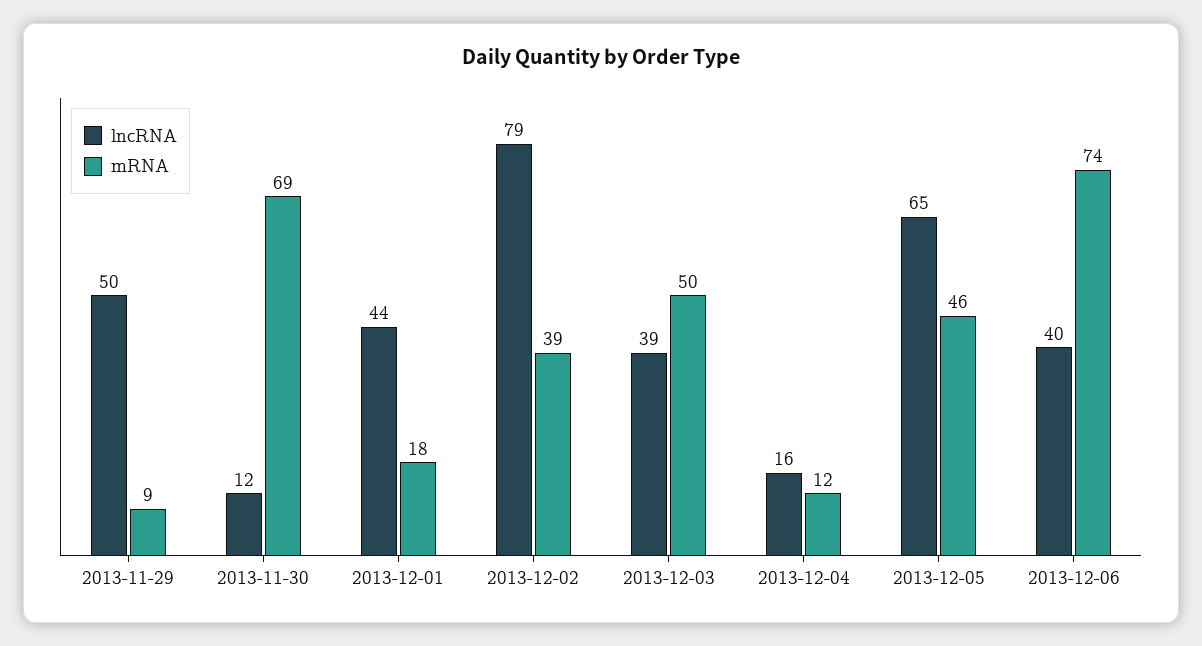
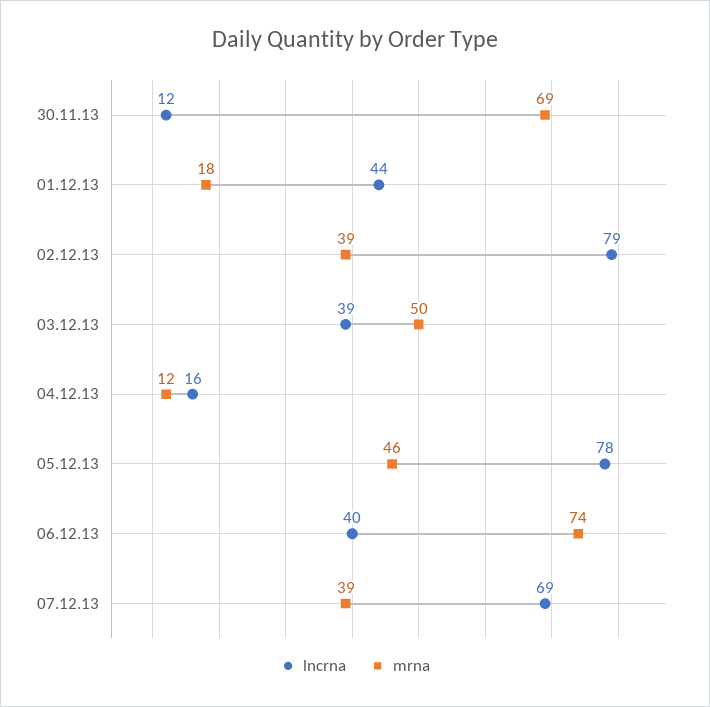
lncRNA, 2013-11-29: 50 -> none
mRNA, 2013-11-29: 9 -> none
lncRNA, 2013-12-05: 65 -> 78
lncRNA, 07.12.13: none -> 69
mRNA, 07.12.13: none -> 39

